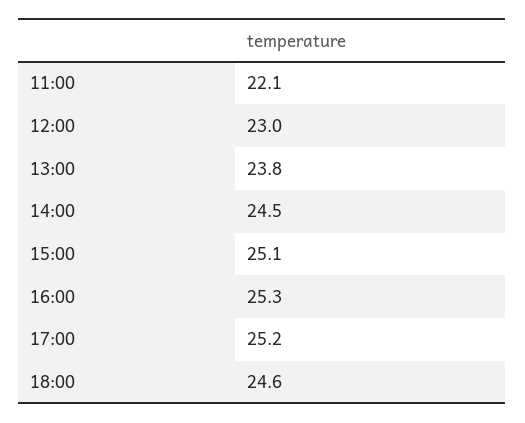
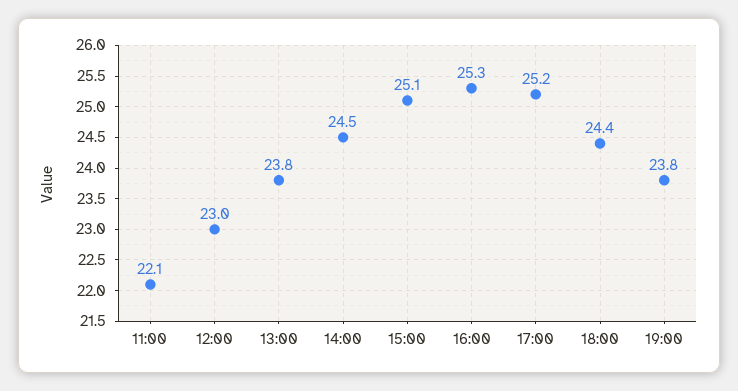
18:00: 24.6 -> 24.4
19:00: none -> 23.8

